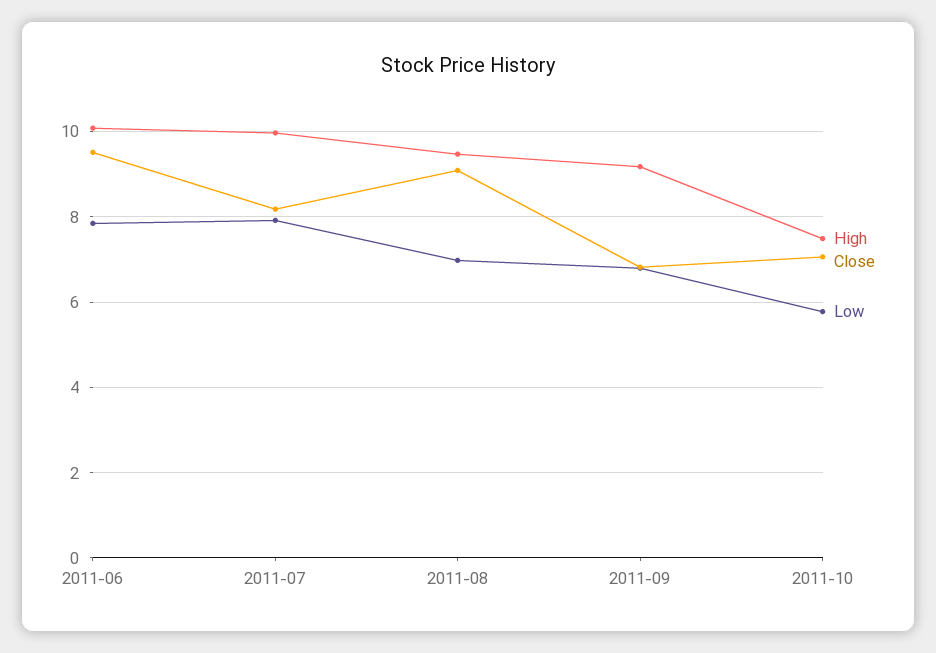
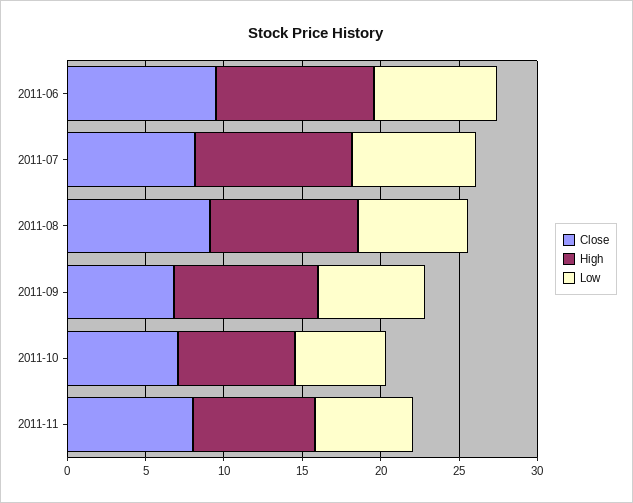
Close, 2011-11: none -> 8
High, 2011-11: none -> 8
Low, 2011-11: none -> 6

